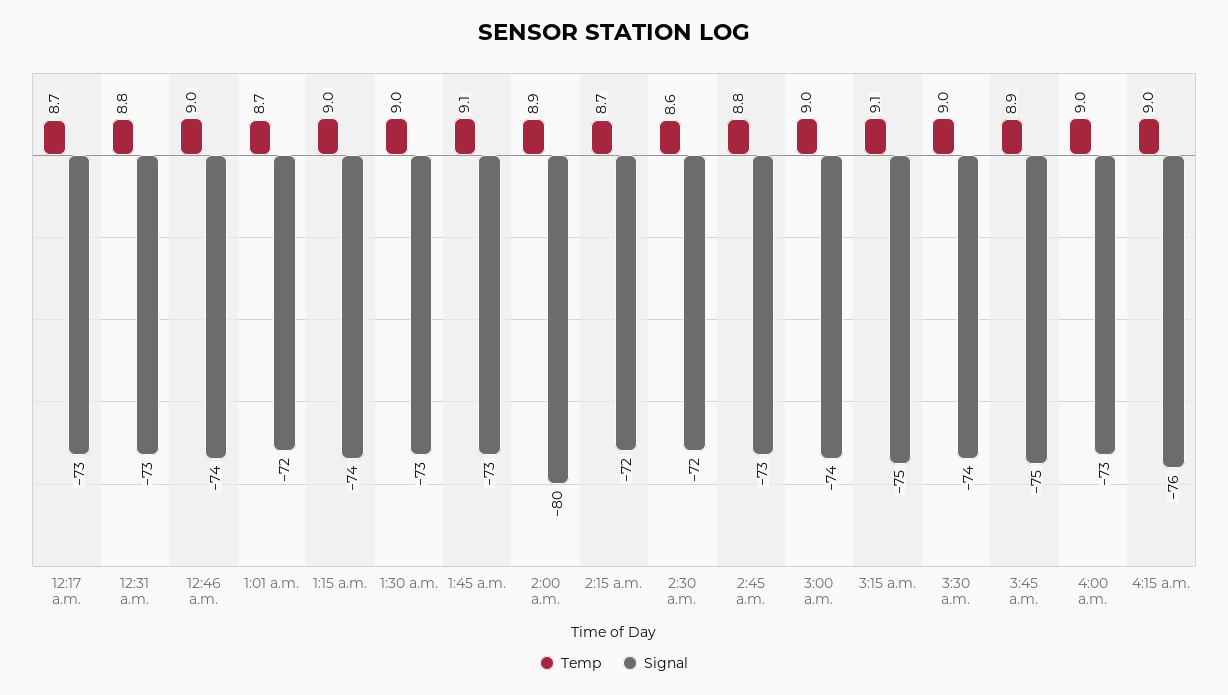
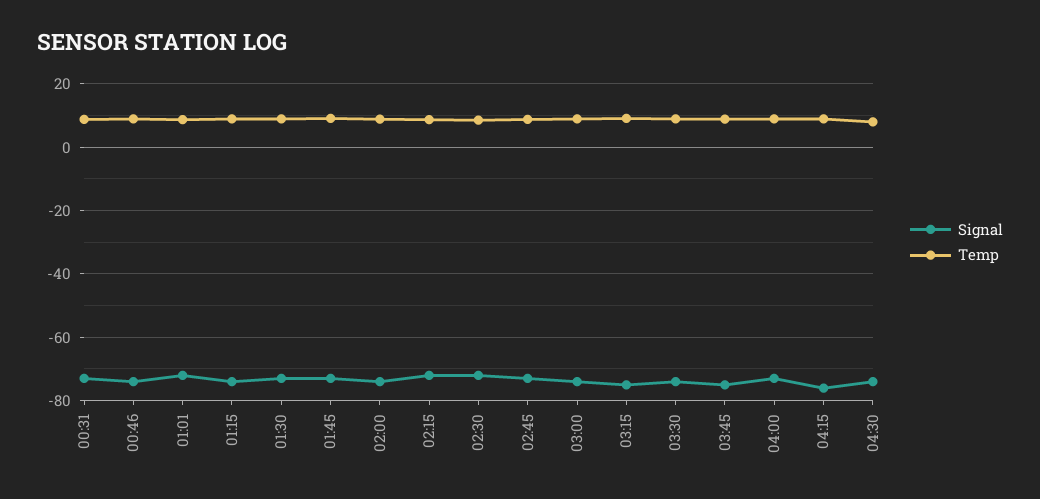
Temp, 12:17 a.m.: 8.7 -> none
Signal, 12:17 a.m.: -73 -> none
Signal, 2:00 a.m.: -80 -> -74
Signal, 04:30: none -> -74
Temp, 04:30: none -> 8

